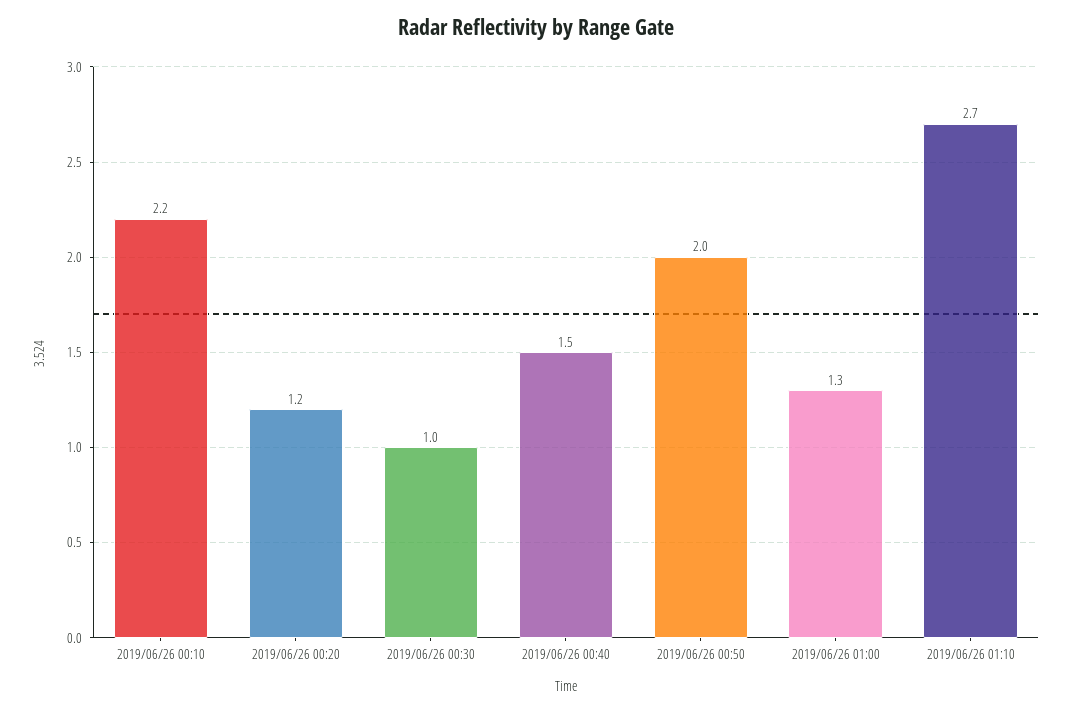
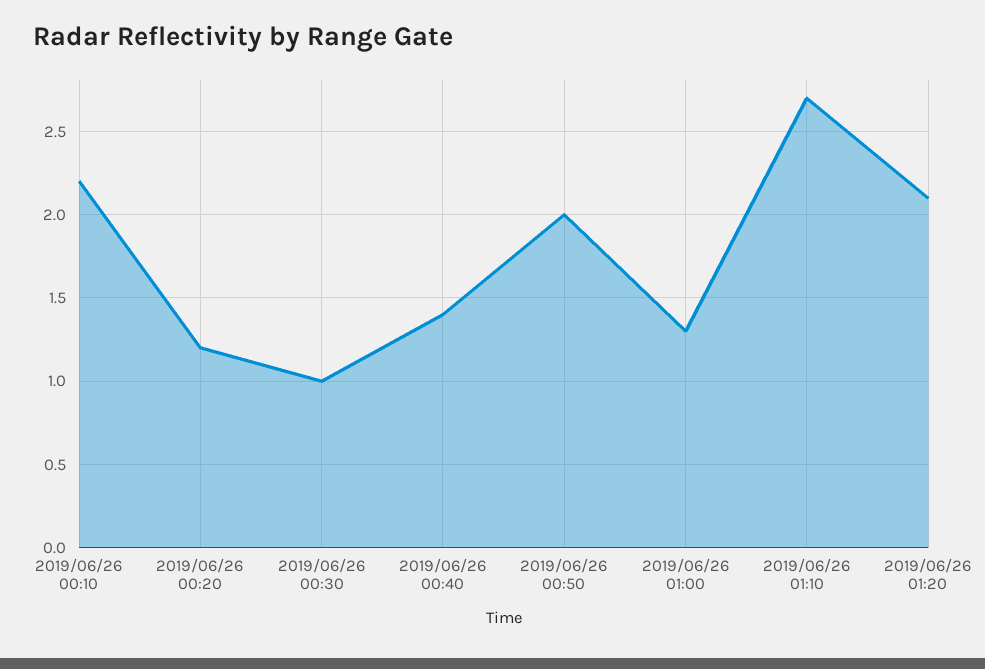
2019/06/26 00:40: 1.5 -> 1.4
2019/06/26 01:20: none -> 2.1

